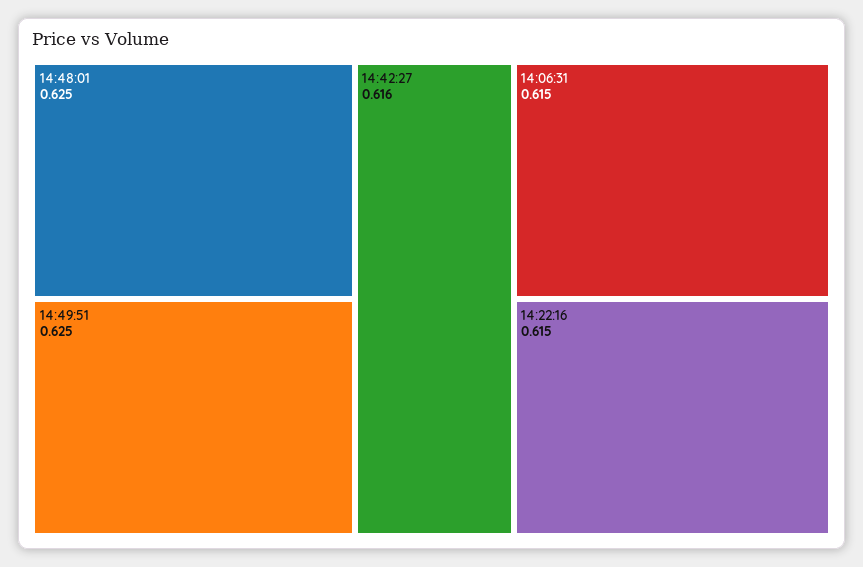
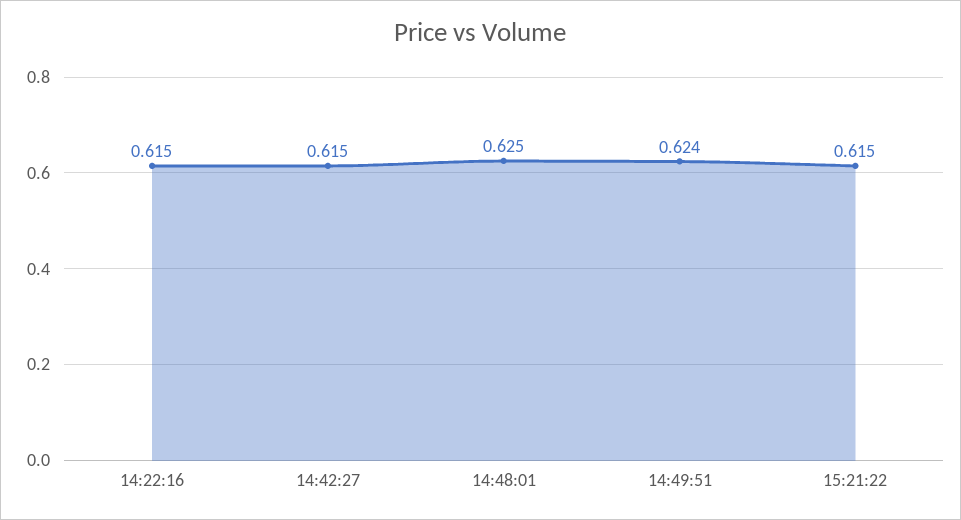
14:49:51: 0.625 -> 0.624
14:42:27: 0.616 -> 0.615
14:06:31: 0.615 -> none
15:21:22: none -> 0.615

